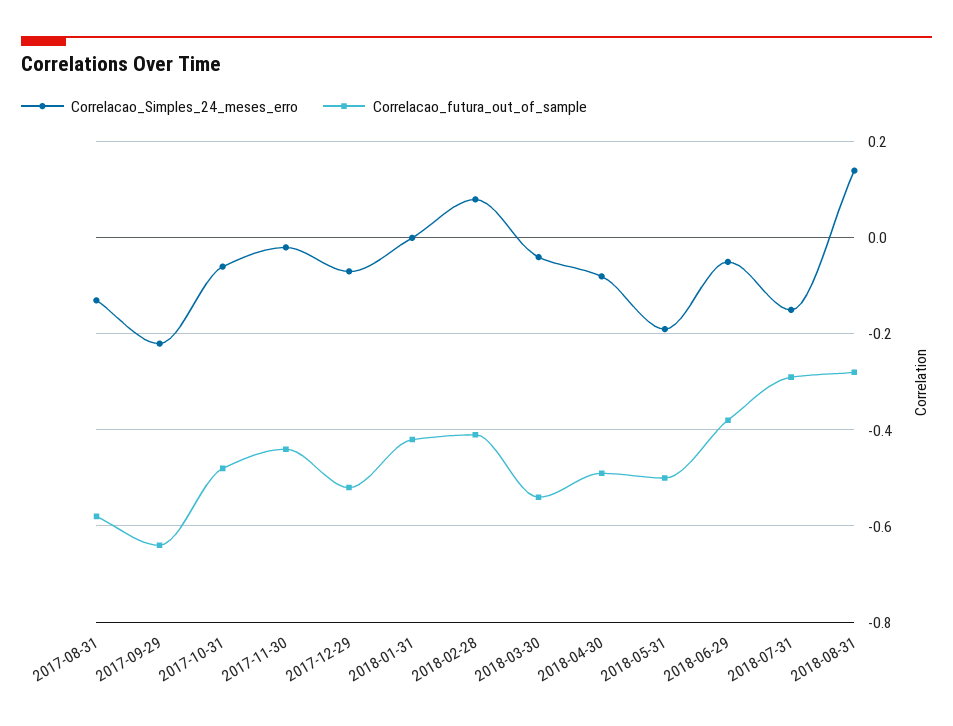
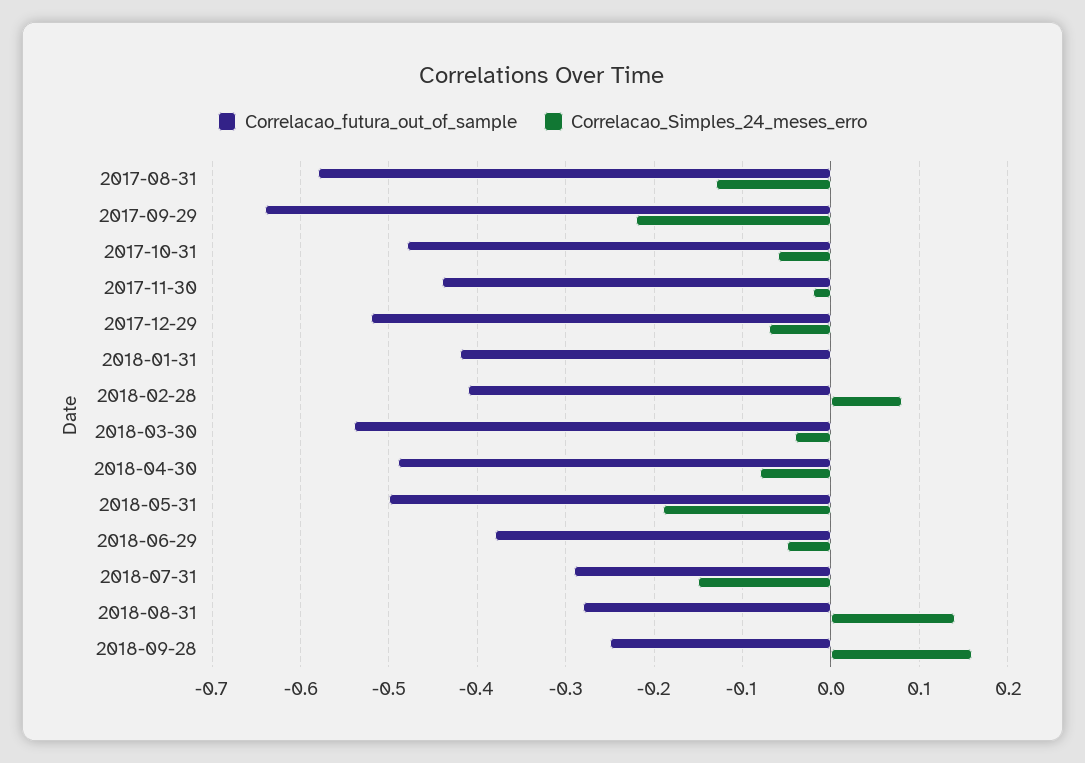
Correlacao_futura_out_of_sample, 2018-09-28: none -> -0.25
Correlacao_Simples_24_meses_erro, 2018-09-28: none -> 0.16

